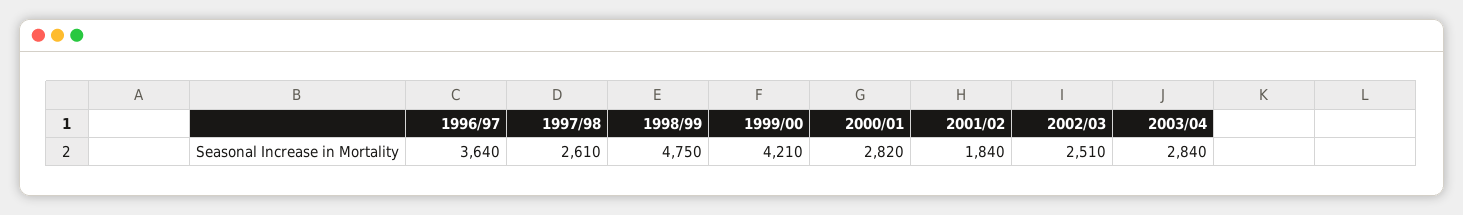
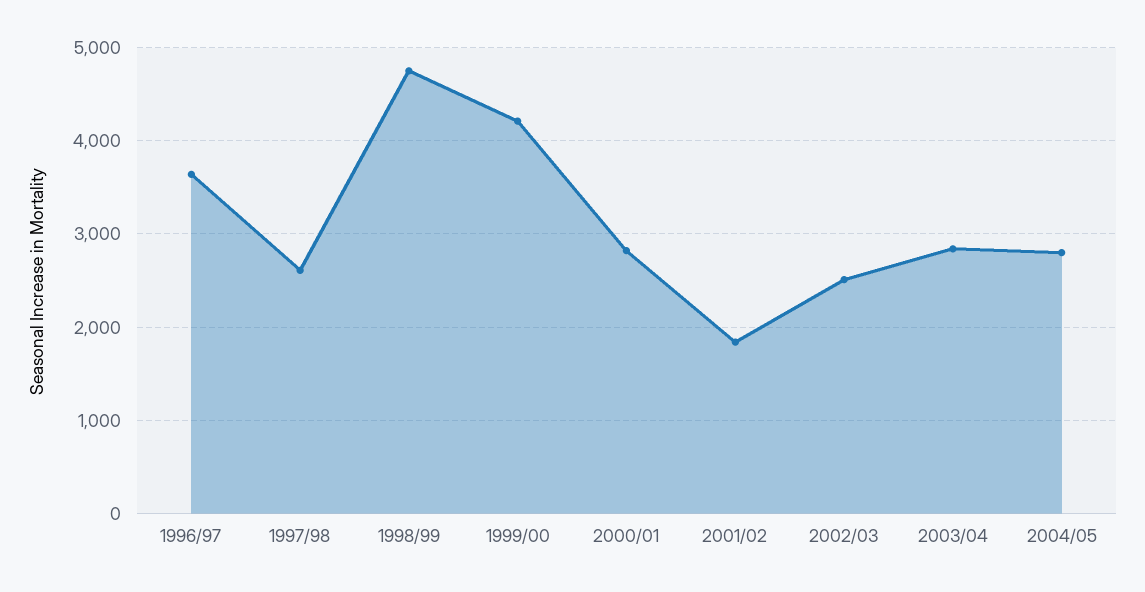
2004/05: none -> 2800

